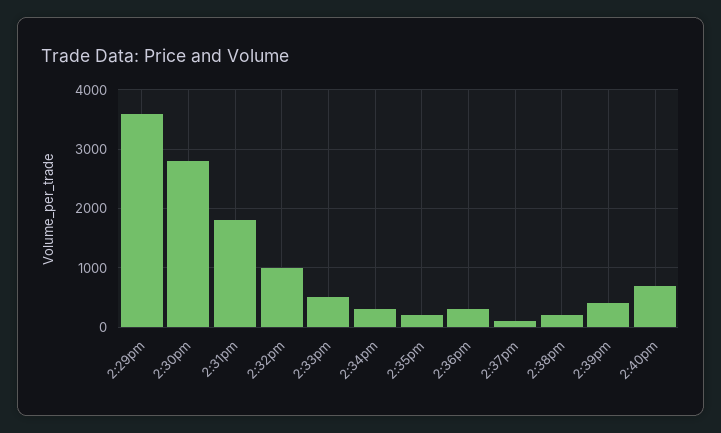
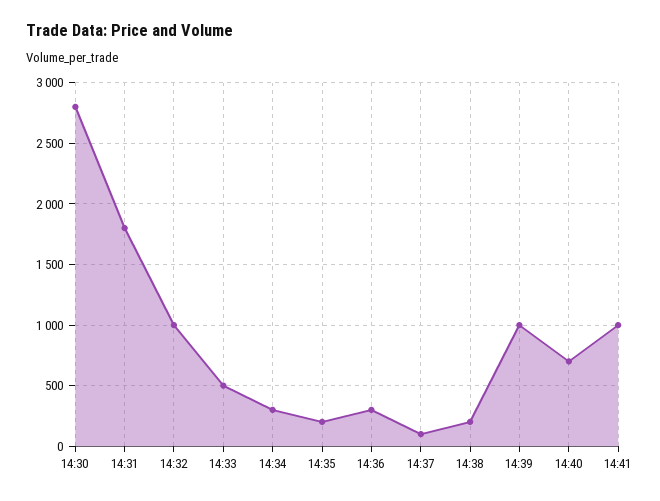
2:29pm: 3600 -> none
2:39pm: 400 -> 1000
14:41: none -> 1000

